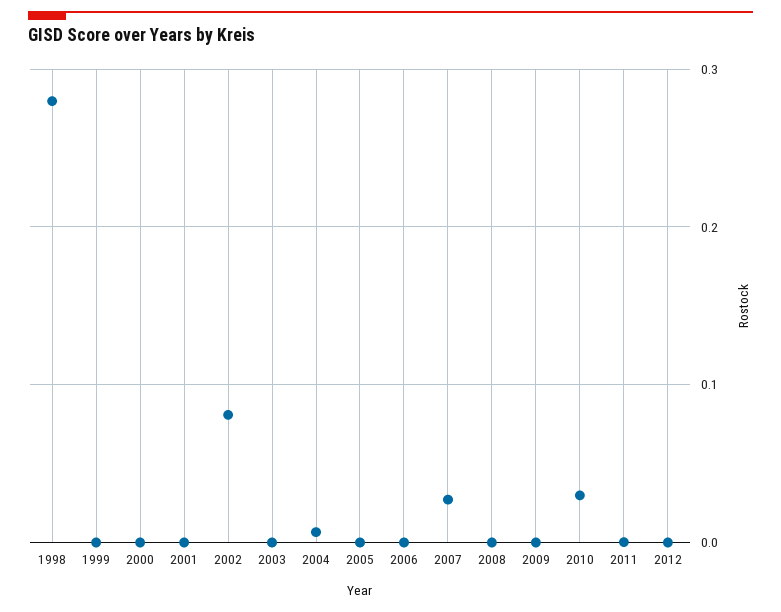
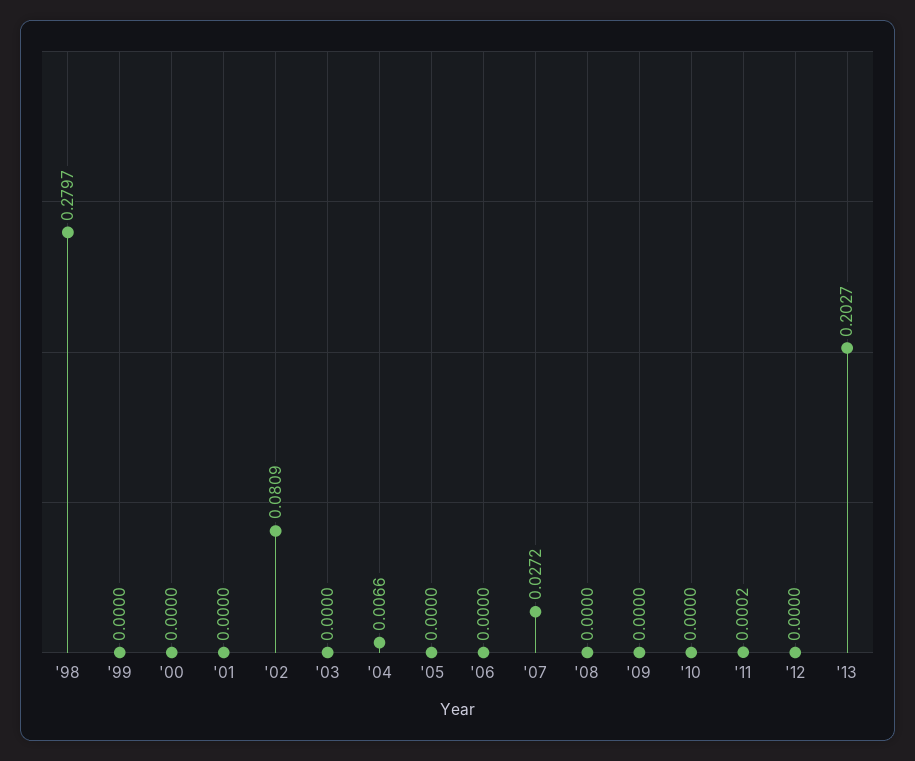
2010: 0.03 -> 0
'13: none -> 0.2027

